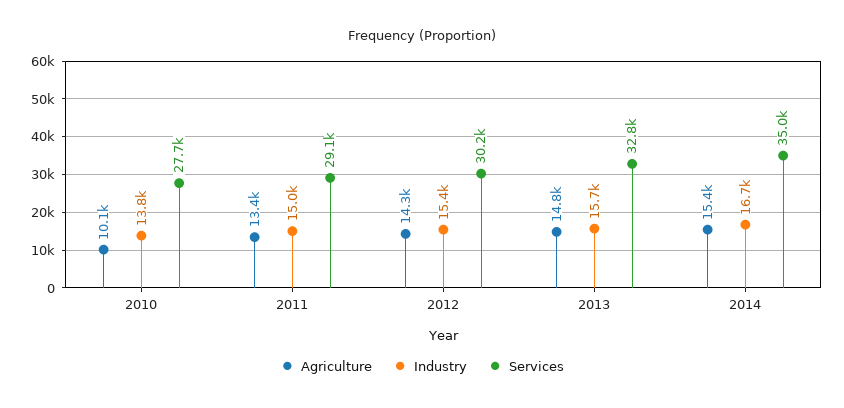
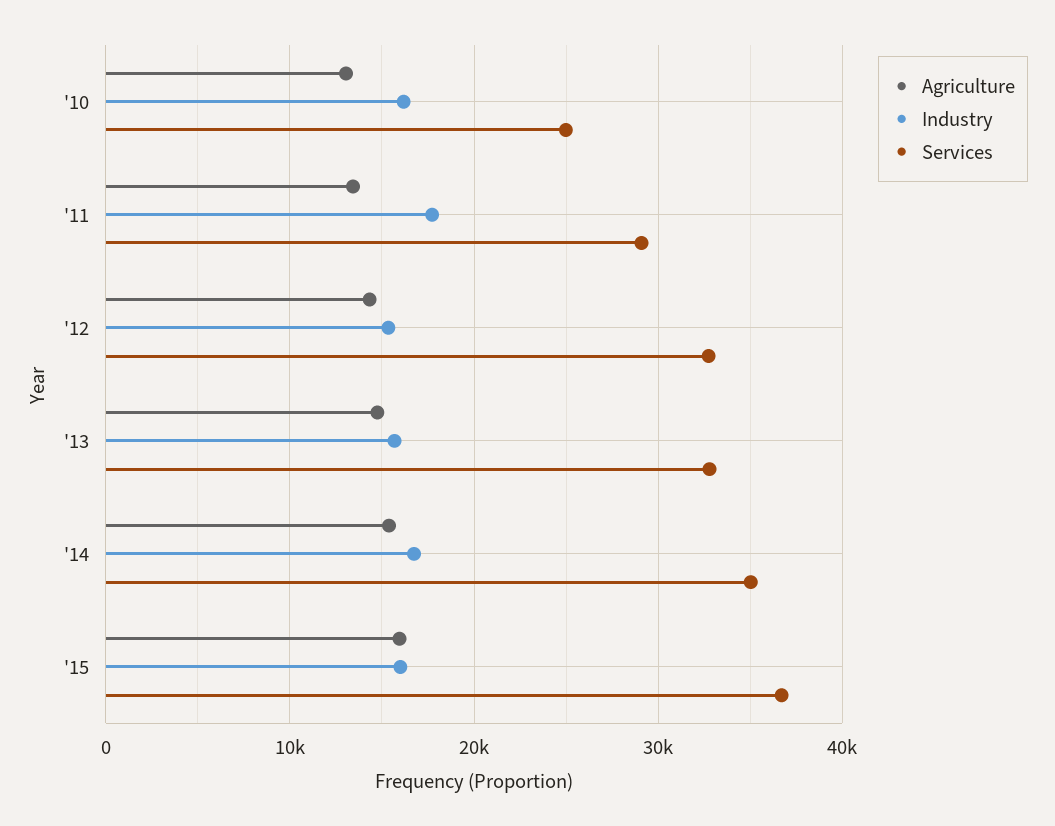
Agriculture, 2010: 10100 -> 13000
Industry, 2010: 13800 -> 16000
Services, 2010: 27700 -> 25000
Industry, 2011: 15000 -> 18000
Services, 2012: 30200 -> 33000
Agriculture, '15: none -> 16000
Industry, '15: none -> 16000
Services, '15: none -> 37000

